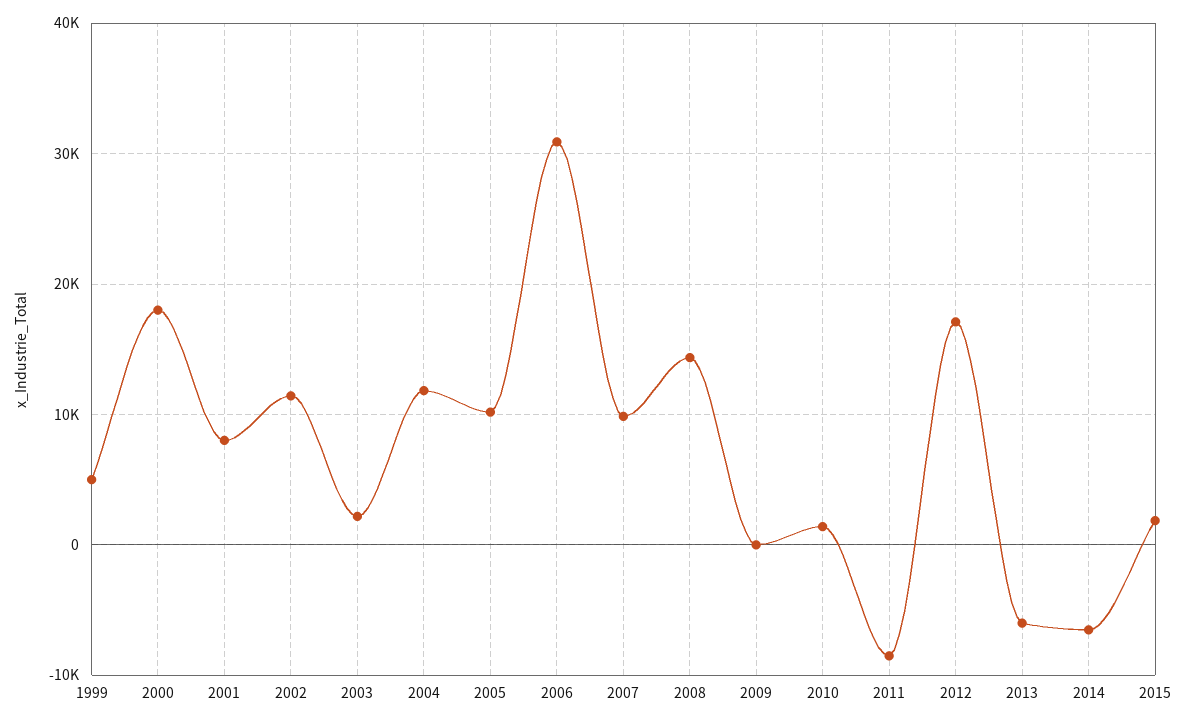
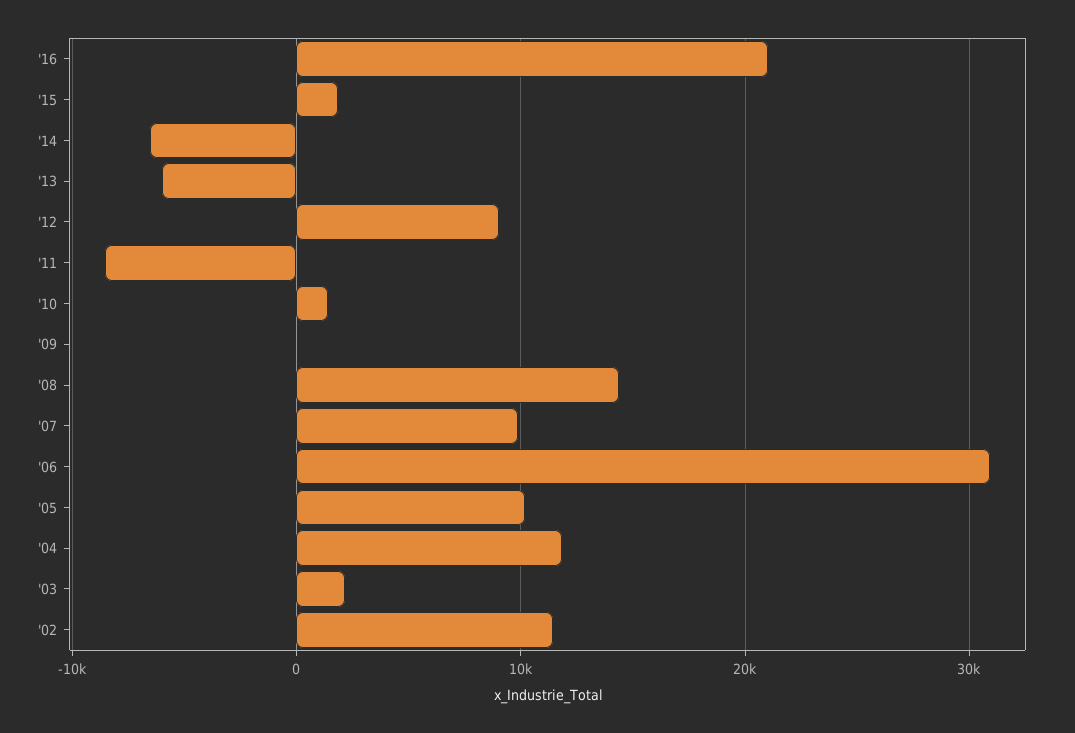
1999: 5000 -> none
2000: 18000 -> none
2001: 8000 -> none
2012: 17000 -> 9000
'16: none -> 21000

